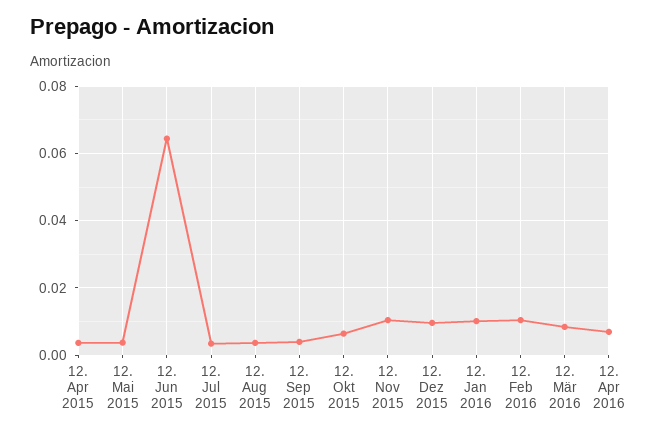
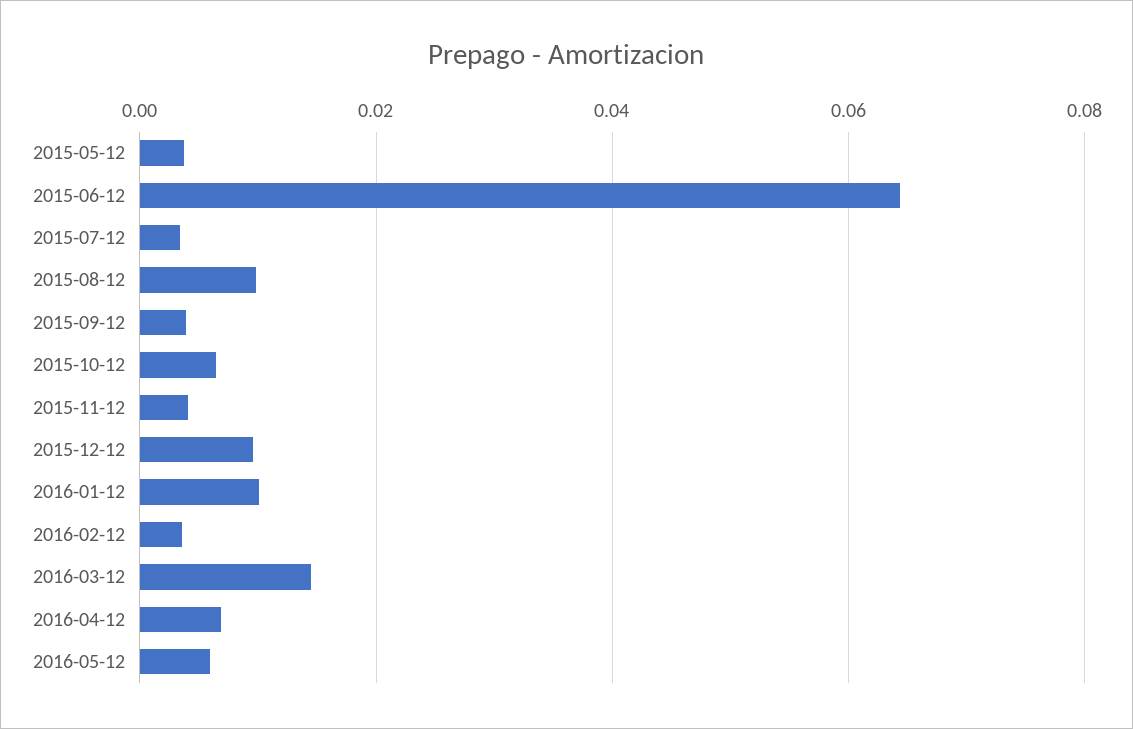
12. Apr 2015: 0.004 -> none
12. Aug 2015: 0.004 -> 0.01
12. Nov 2015: 0.01 -> 0.004
12. Feb 2016: 0.01 -> 0.004
12. Mär 2016: 0.008 -> 0.014
2016-05-12: none -> 0.006

